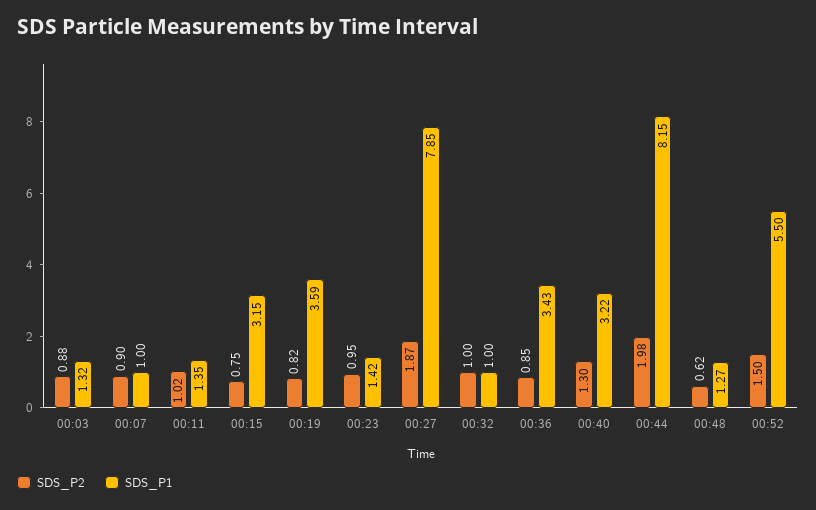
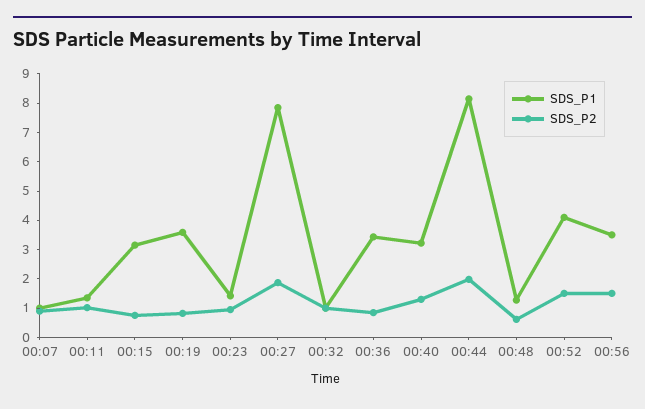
SDS_P2, 00:03: 0.88 -> none
SDS_P1, 00:03: 1.32 -> none
SDS_P1, 00:52: 5.5 -> 4
SDS_P1, 00:56: none -> 3.5
SDS_P2, 00:56: none -> 1.5

